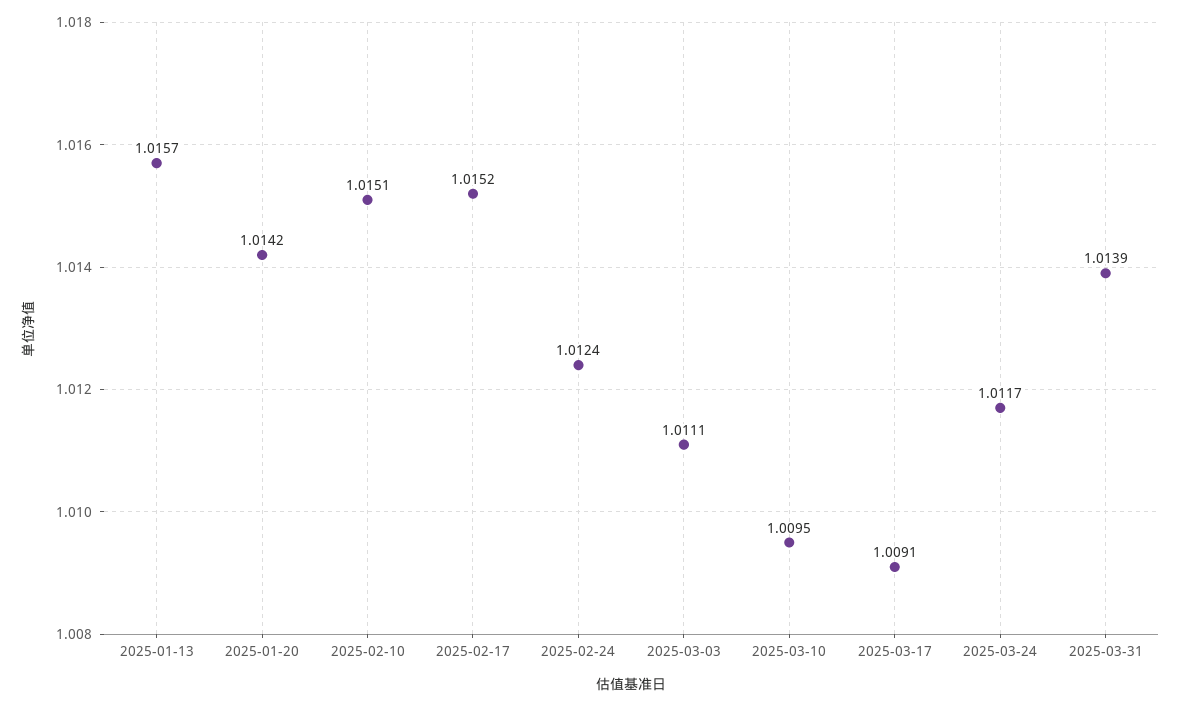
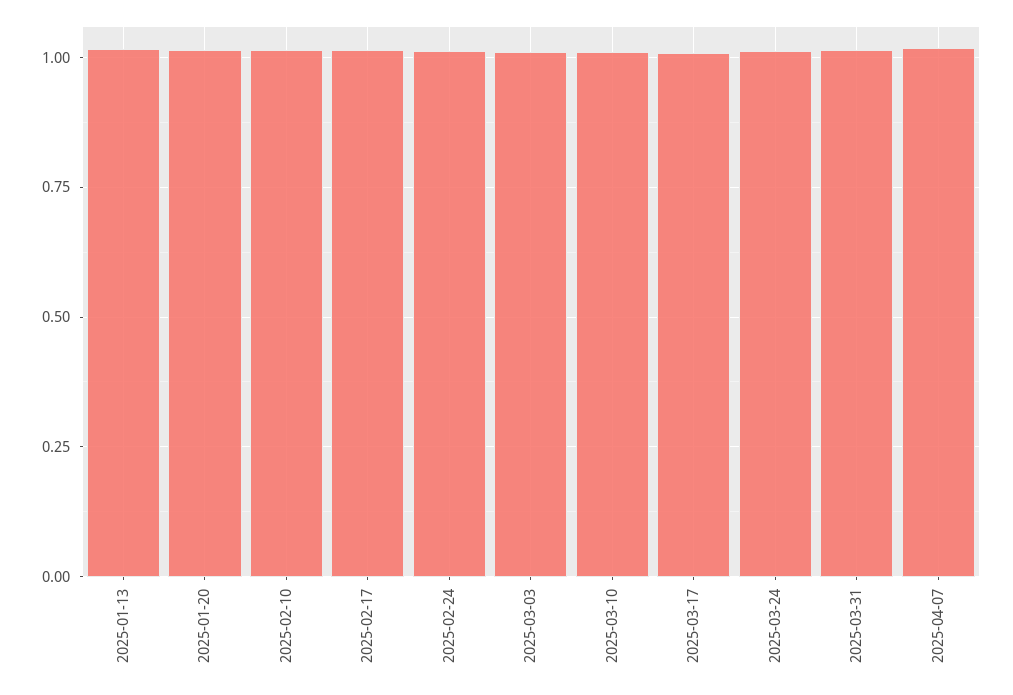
2025-04-07: none -> 1.025

